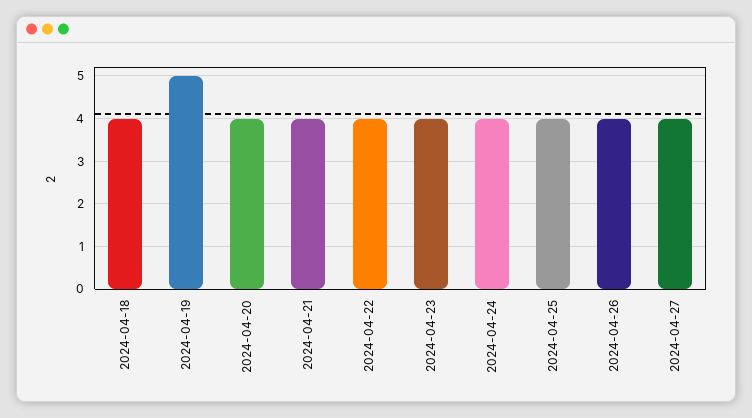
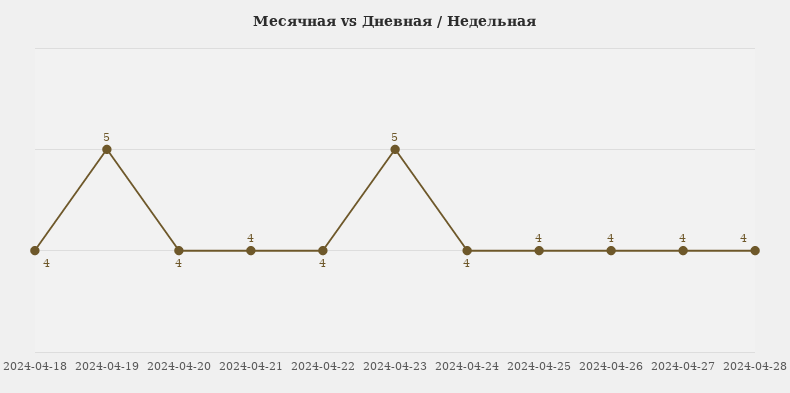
2024-04-23: 4 -> 5
2024-04-28: none -> 4

